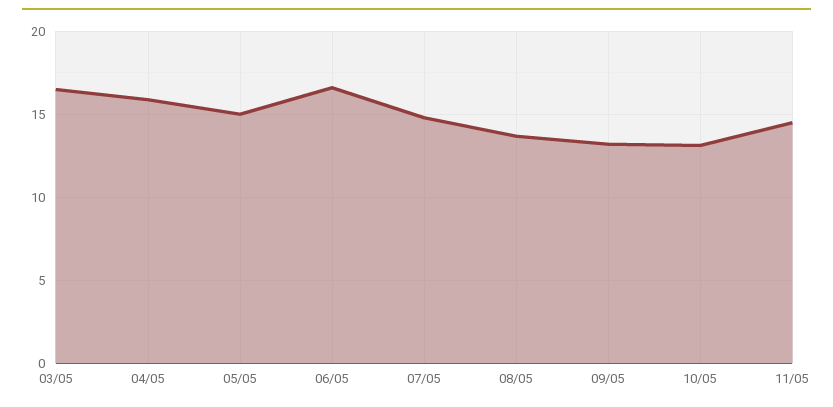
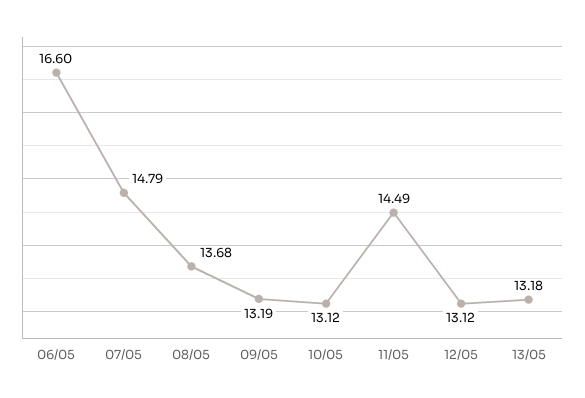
03/05: 16.5 -> none
04/05: 16 -> none
05/05: 15 -> none
12/05: none -> 13.12
13/05: none -> 13.18

